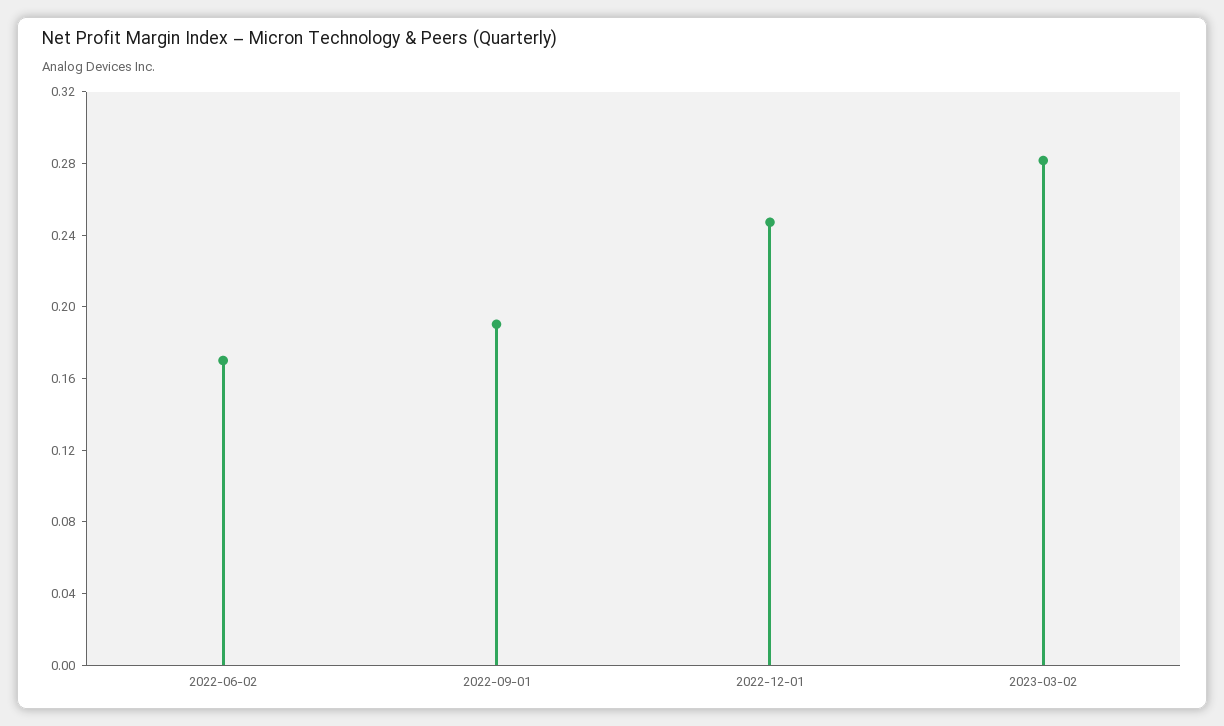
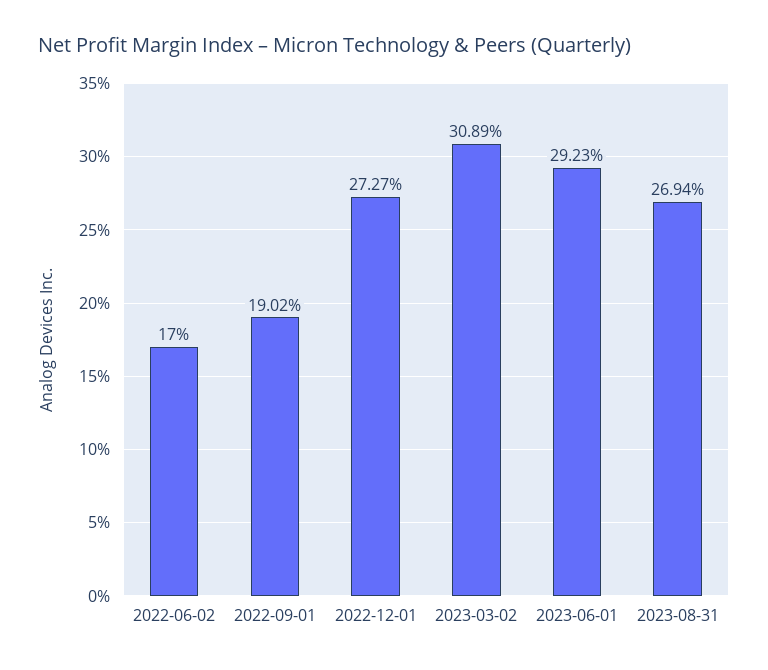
2022-12-01: 0.25 -> 0.2727
2023-03-02: 0.28 -> 0.3089
2023-06-01: none -> 0.2923
2023-08-31: none -> 0.2694

